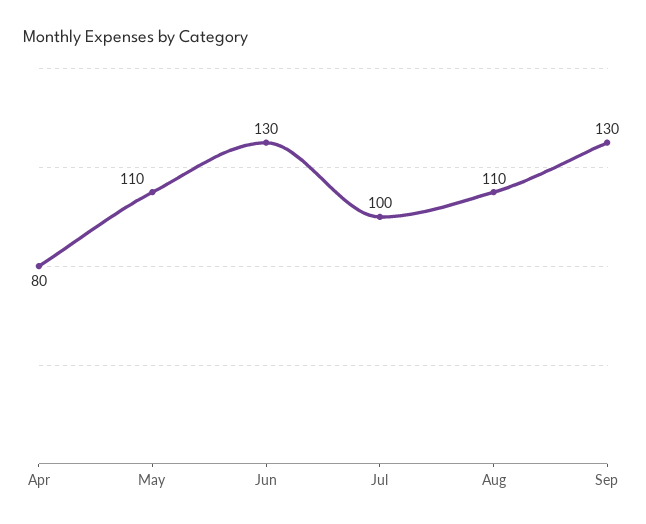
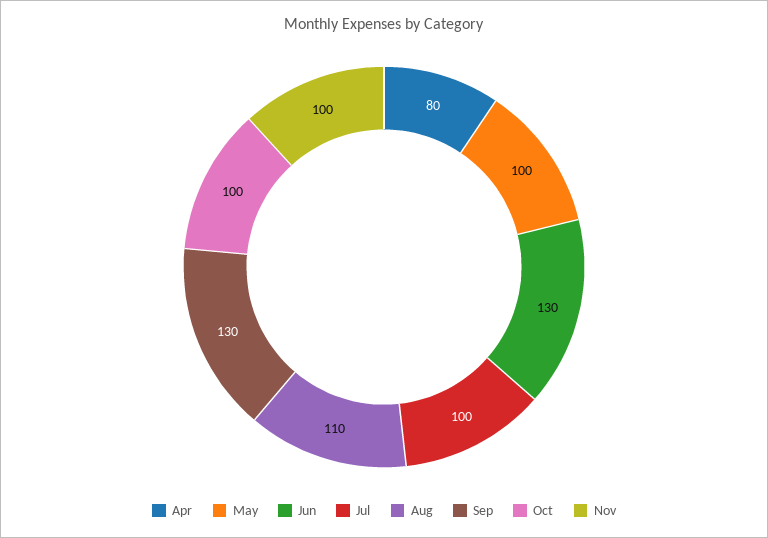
May: 110 -> 100
Oct: none -> 100
Nov: none -> 100

